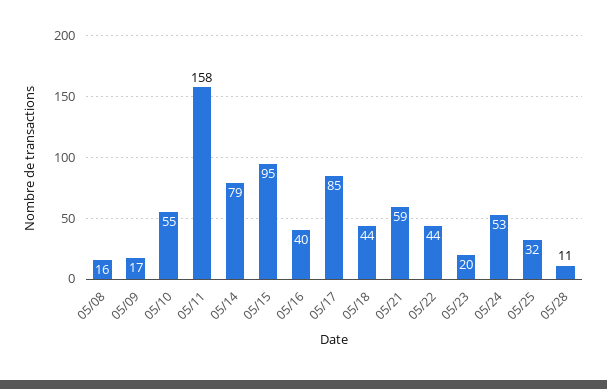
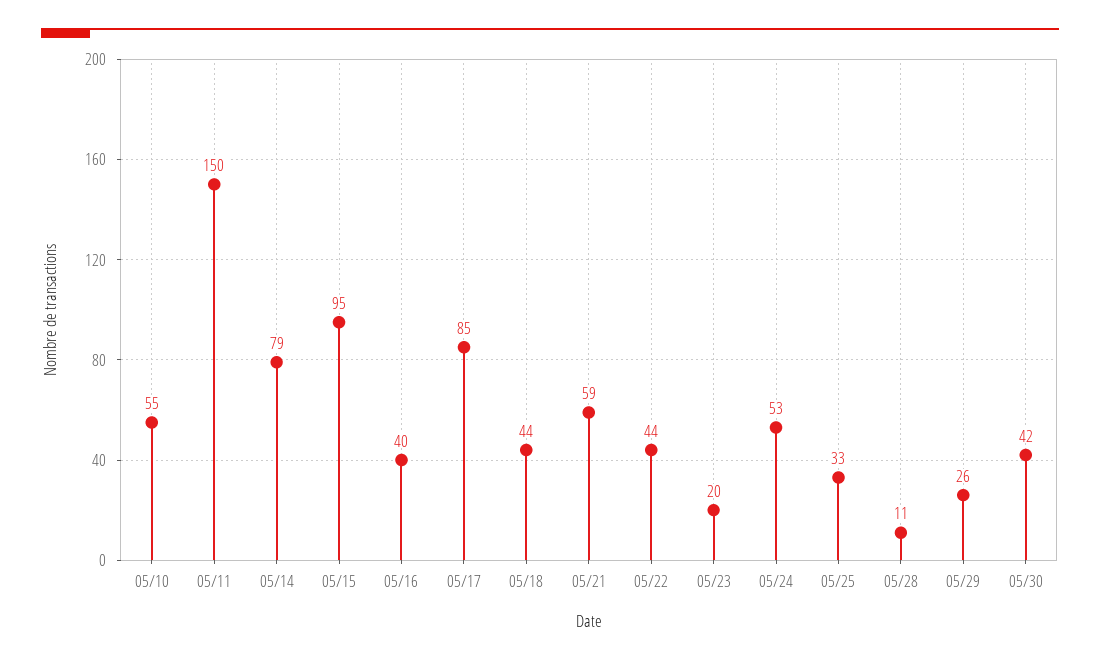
05/08: 16 -> none
05/09: 17 -> none
05/11: 158 -> 150
05/25: 32 -> 33
05/29: none -> 26
05/30: none -> 42

